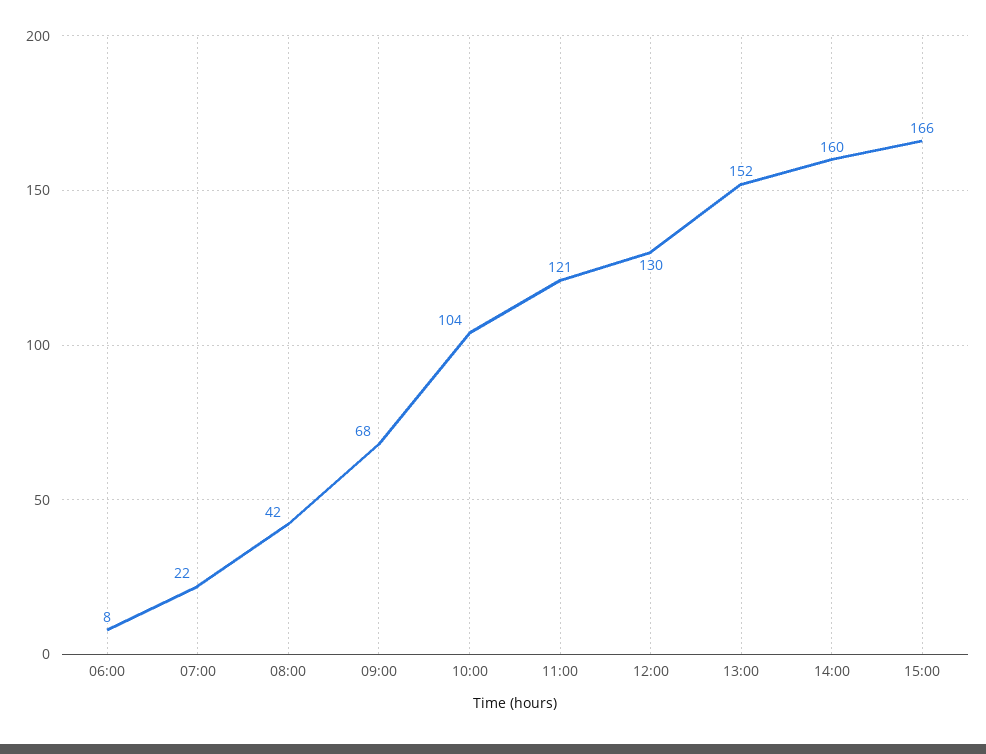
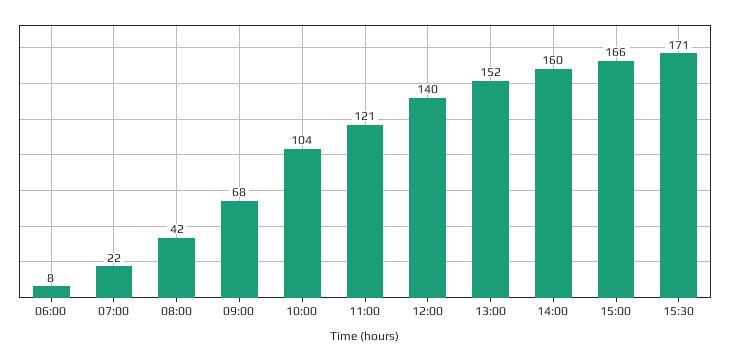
12:00: 130 -> 140
15:30: none -> 171

